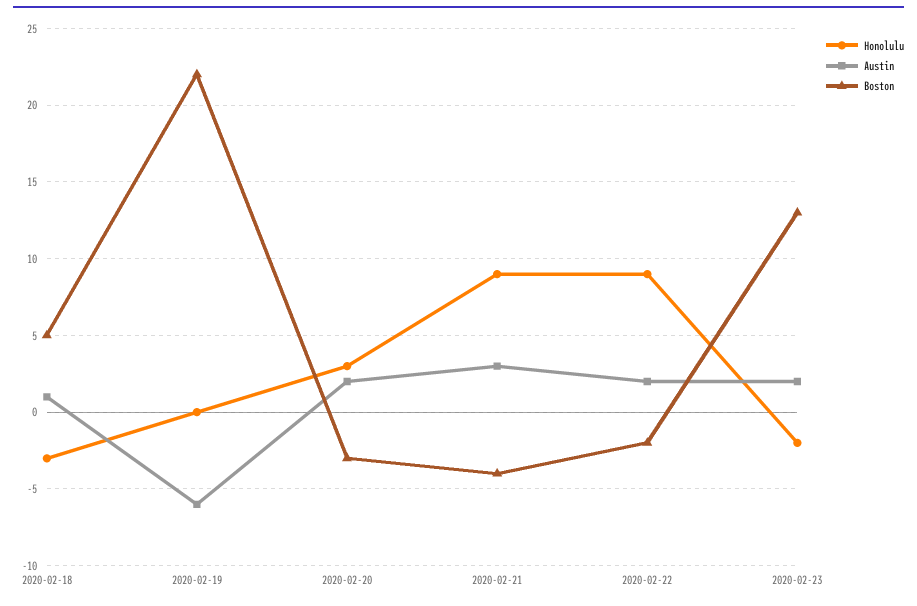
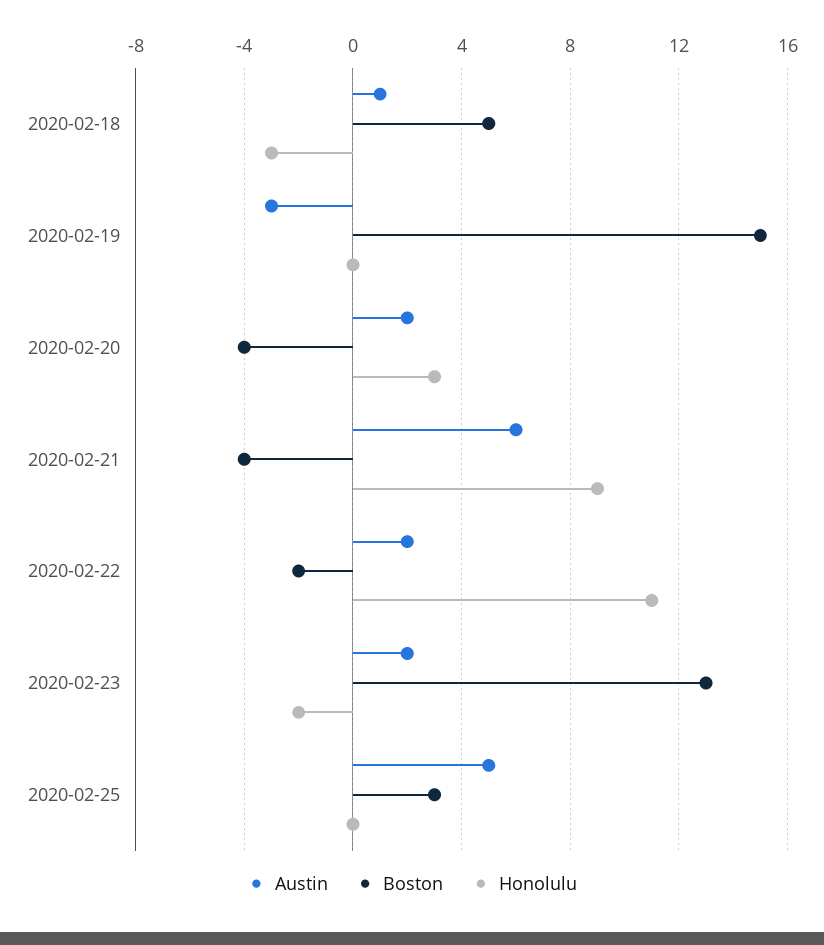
Austin, 2020-02-19: -6 -> -3
Boston, 2020-02-19: 22 -> 15
Boston, 2020-02-20: -3 -> -4
Austin, 2020-02-21: 3 -> 6
Honolulu, 2020-02-22: 9 -> 11
Austin, 2020-02-25: none -> 5
Boston, 2020-02-25: none -> 3
Honolulu, 2020-02-25: none -> 0

